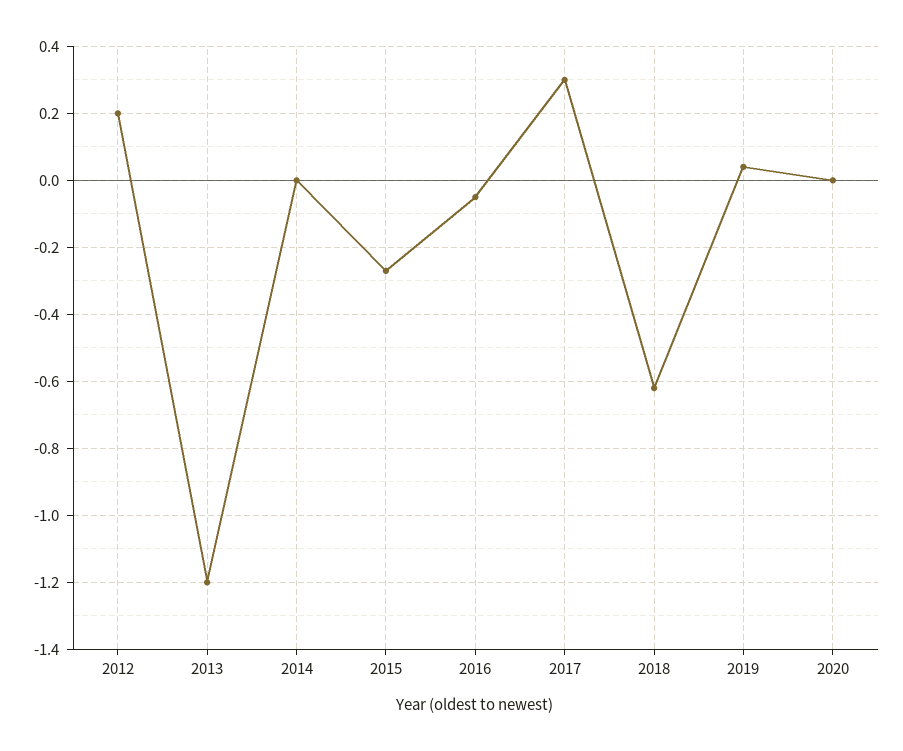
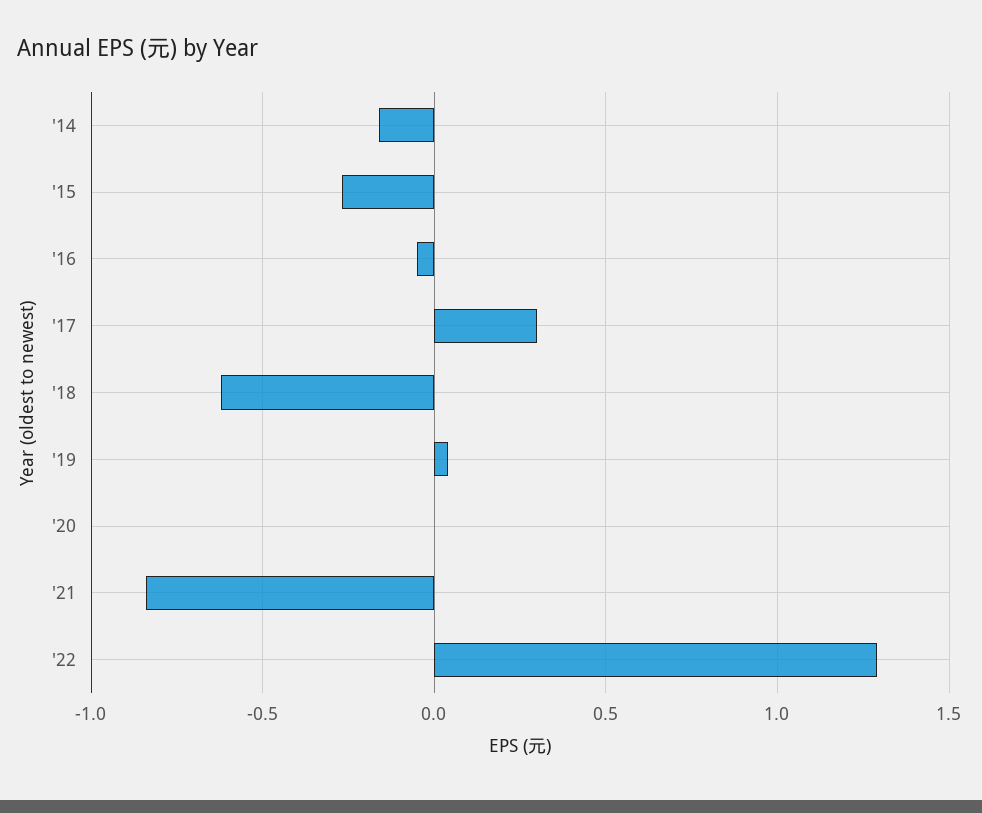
2012: 0.2 -> none
2013: -1.2 -> none
2014: 0 -> -0.15
'21: none -> -0.85
'22: none -> 1.3

